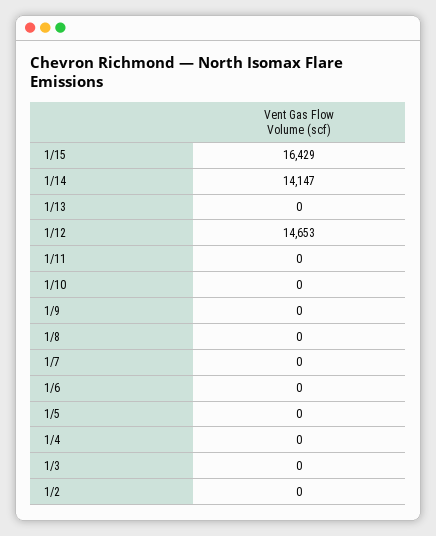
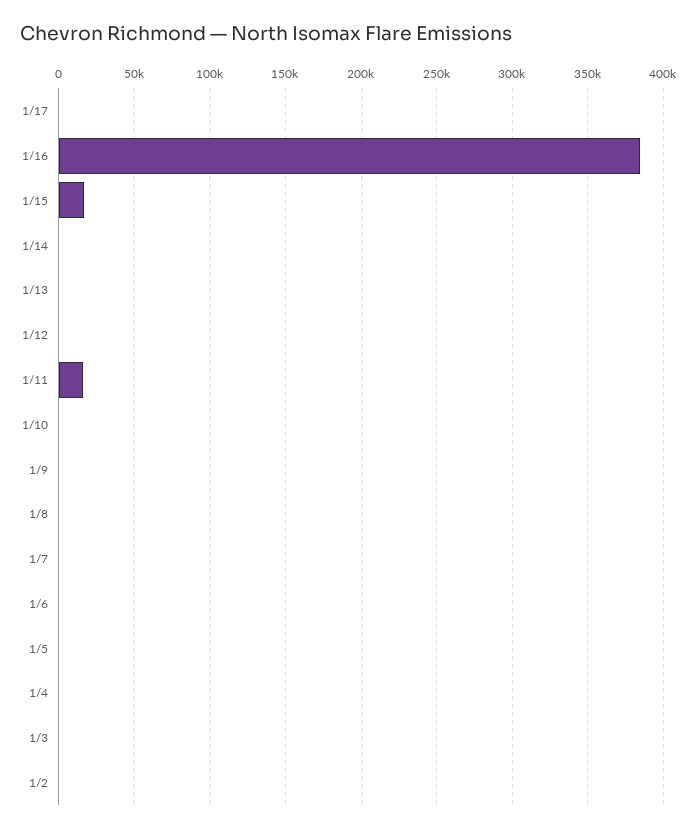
1/14: 14147 -> 0
1/12: 14653 -> 0
1/11: 0 -> 15000
1/17: none -> 0
1/16: none -> 385000

